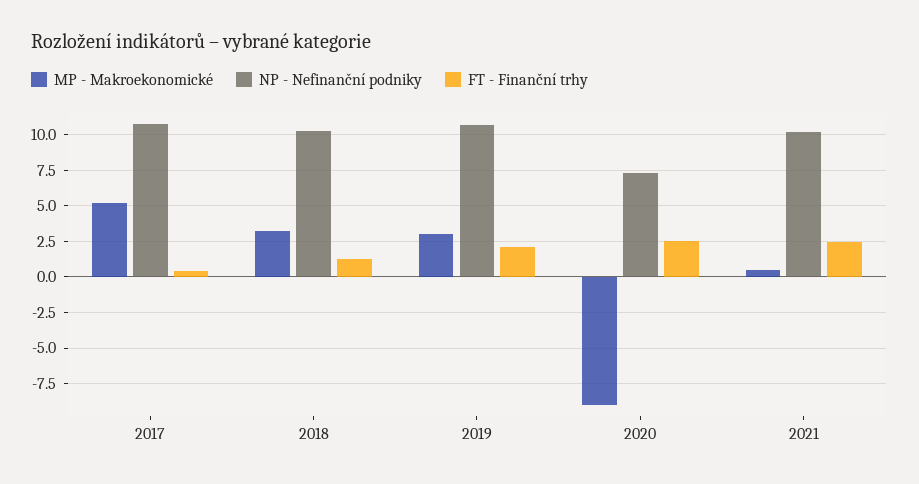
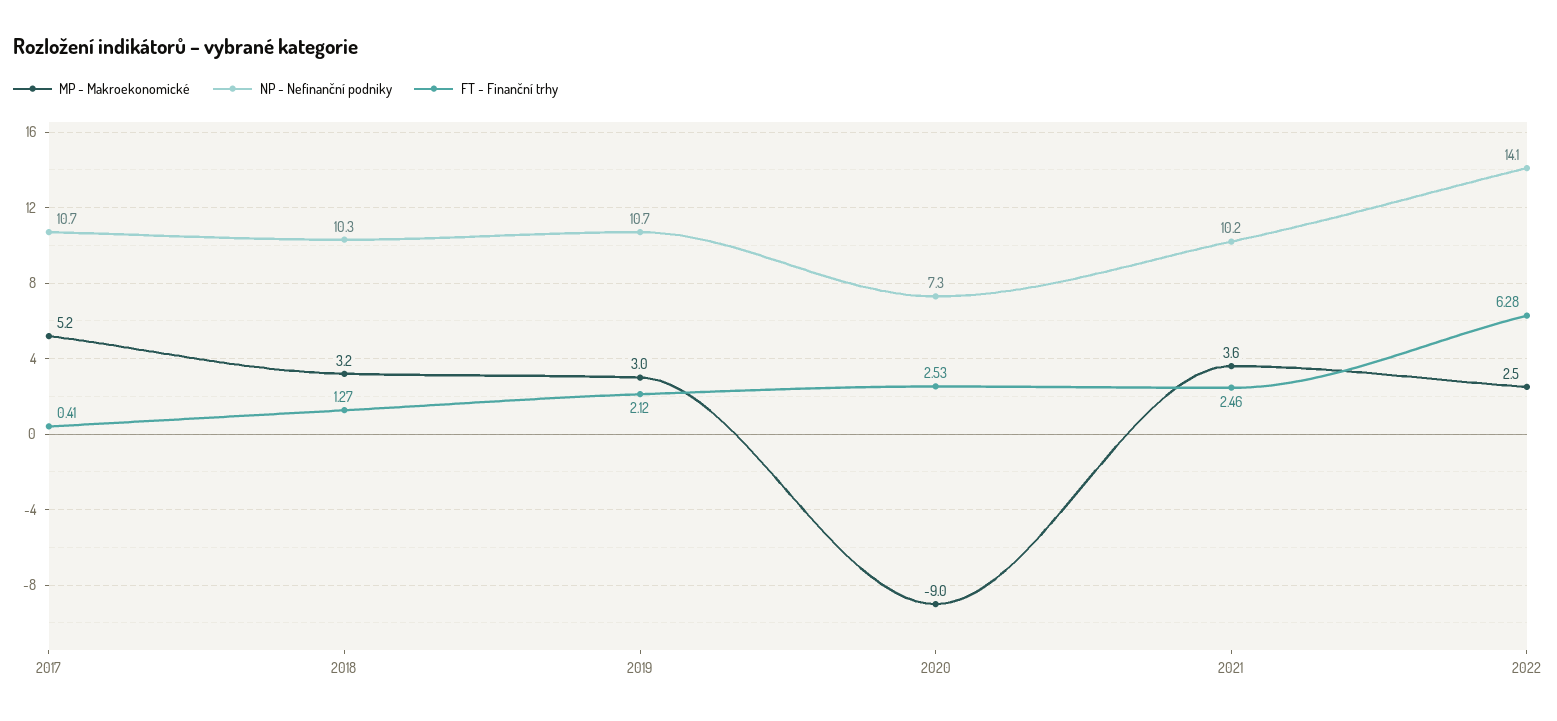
MP - Makroekonomické, 2021: 0.5 -> 3.6
MP - Makroekonomické, 2022: none -> 2.5
NP - Nefinanční podniky, 2022: none -> 14.1
FT - Finanční trhy, 2022: none -> 6.28

